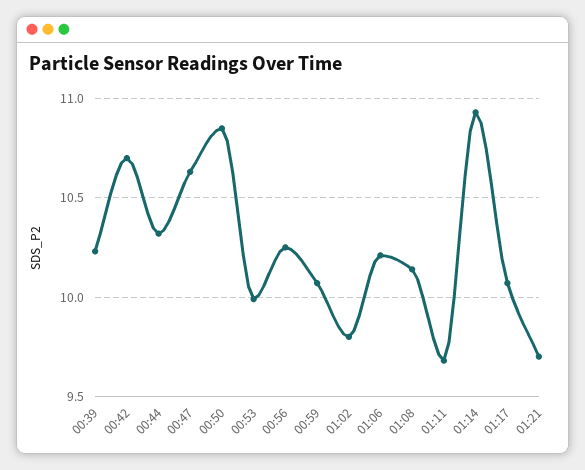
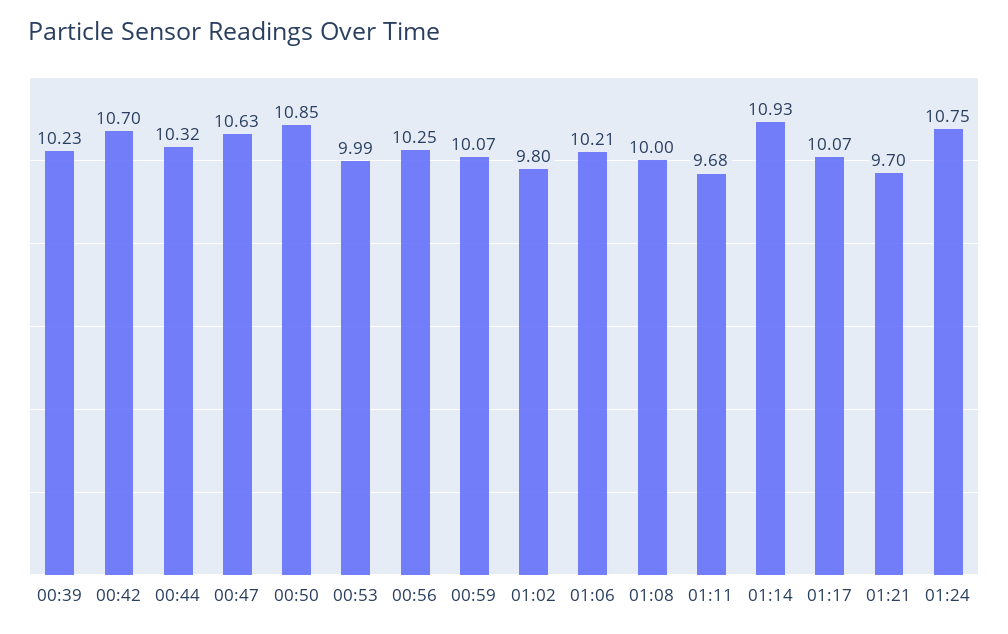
01:08: 10.15 -> 10
01:24: none -> 10.75

